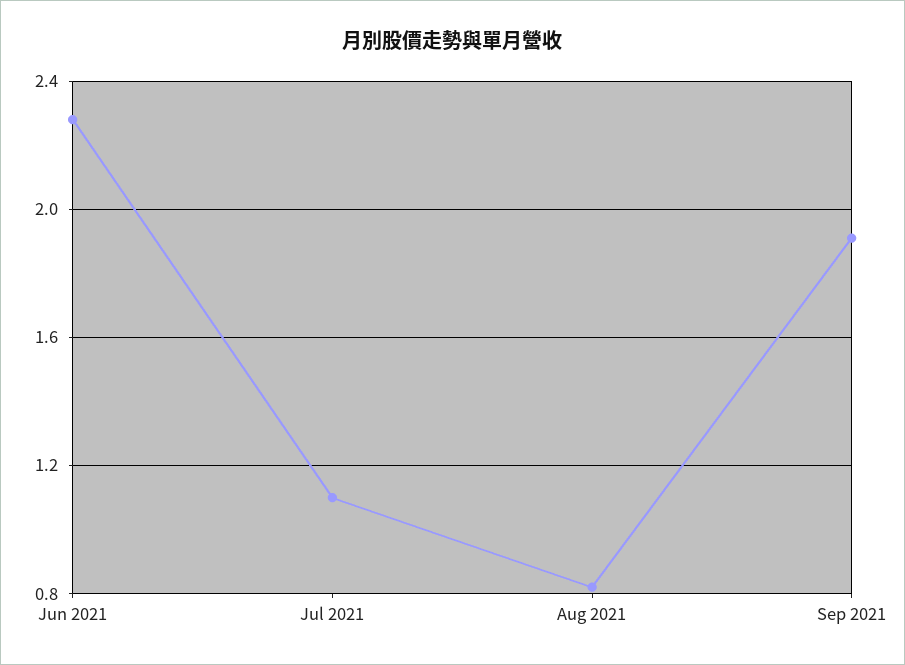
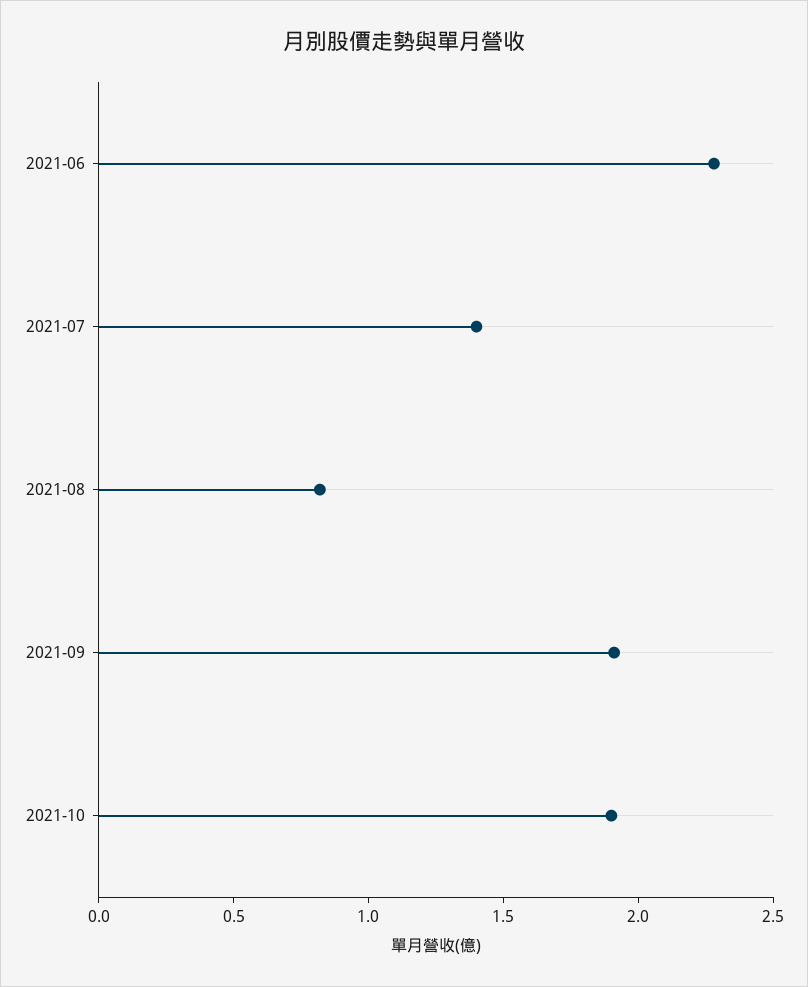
Jul 2021: 1.1 -> 1.4
2021-10: none -> 1.9

